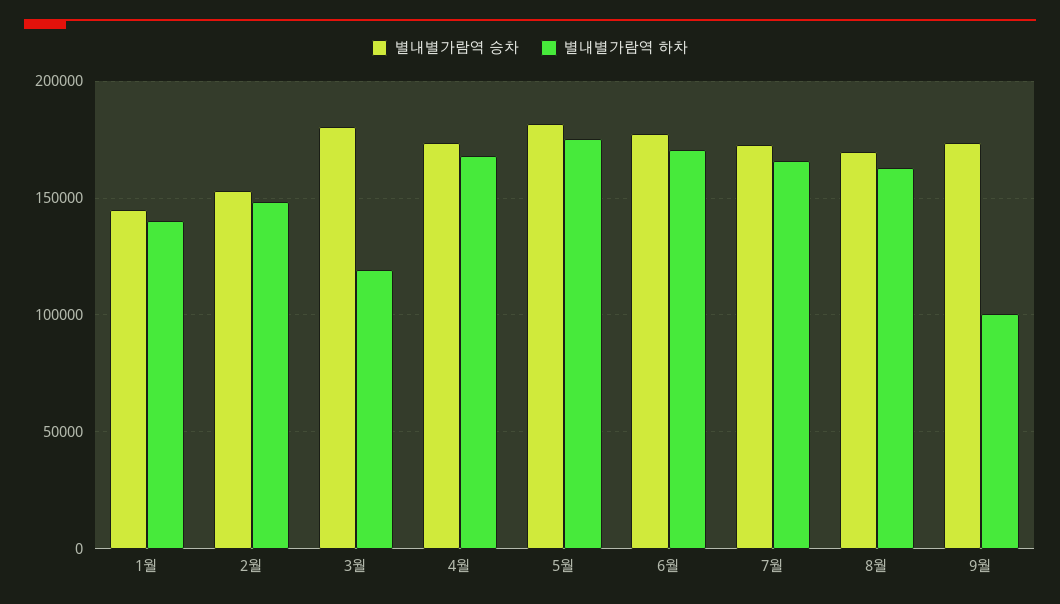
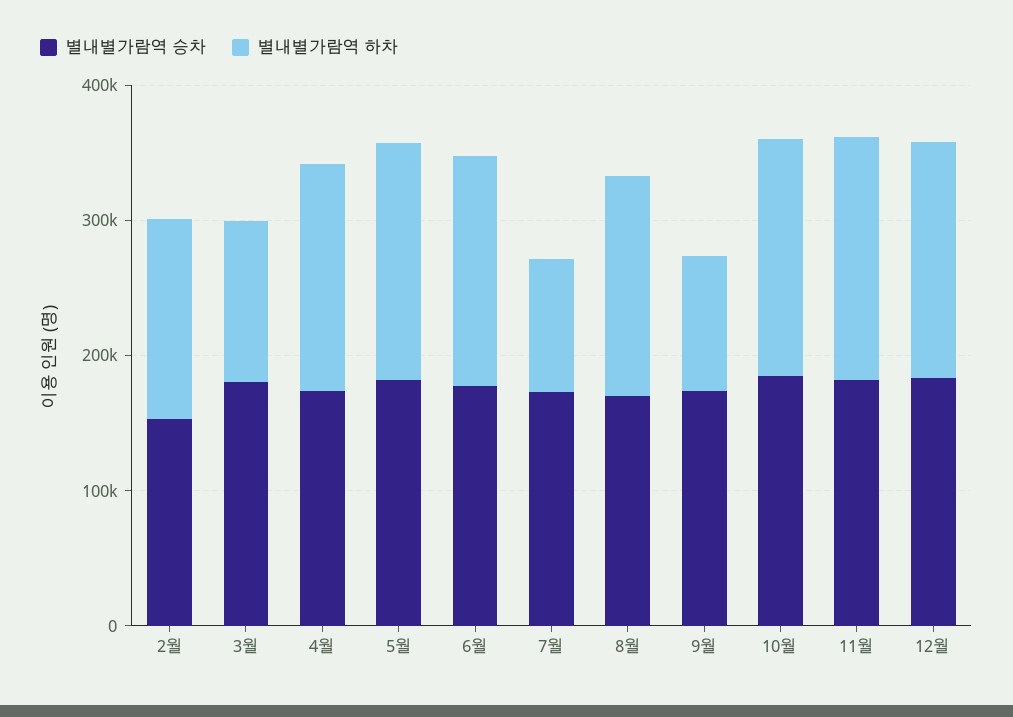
별내별가람역 승차, 1월: 145000 -> none
별내별가람역 하차, 1월: 140000 -> none
별내별가람역 하차, 7월: 165000 -> 100000
별내별가람역 승차, 10월: none -> 180000
별내별가람역 하차, 10월: none -> 180000
별내별가람역 승차, 11월: none -> 180000
별내별가람역 하차, 11월: none -> 180000
별내별가람역 승차, 12월: none -> 180000
별내별가람역 하차, 12월: none -> 180000

